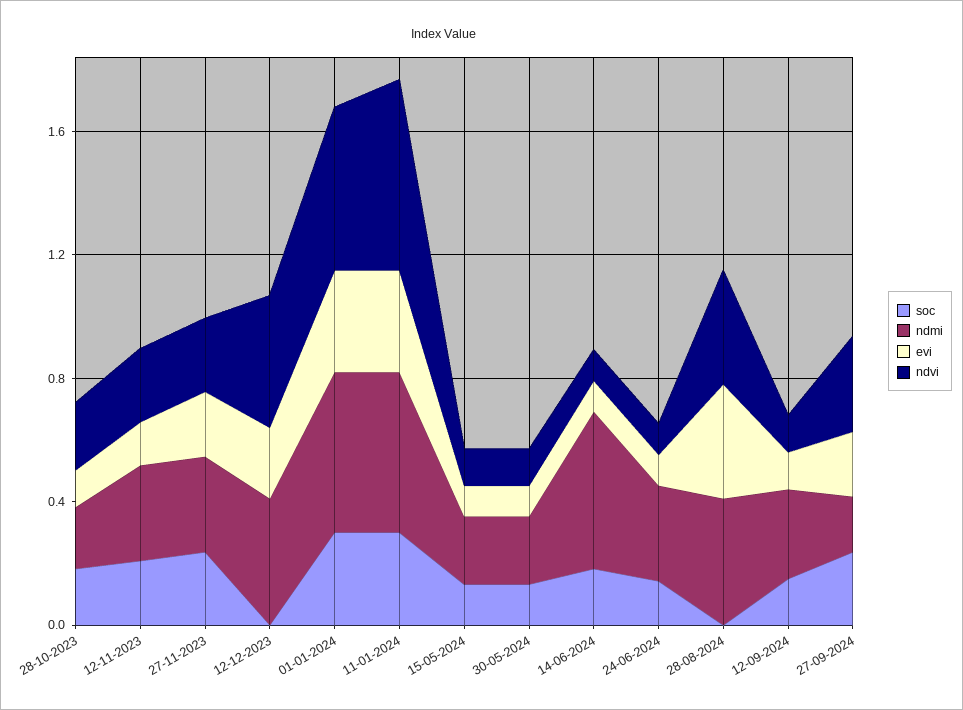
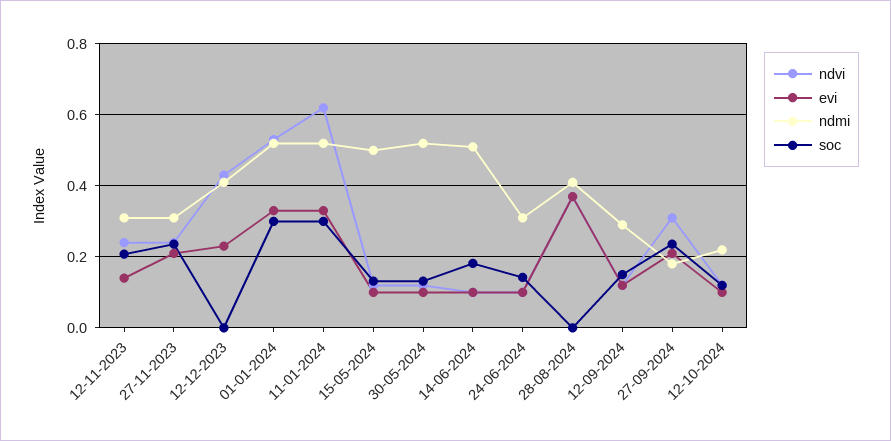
soc, 28-10-2023: 0.2 -> none
ndmi, 28-10-2023: 0.2 -> none
evi, 28-10-2023: 0.1 -> none
ndvi, 28-10-2023: 0.2 -> none
ndmi, 15-05-2024: 0.2 -> 0.5
ndmi, 30-05-2024: 0.2 -> 0.52
ndvi, 12-10-2024: none -> 0.12
evi, 12-10-2024: none -> 0.1
ndmi, 12-10-2024: none -> 0.22
soc, 12-10-2024: none -> 0.12

